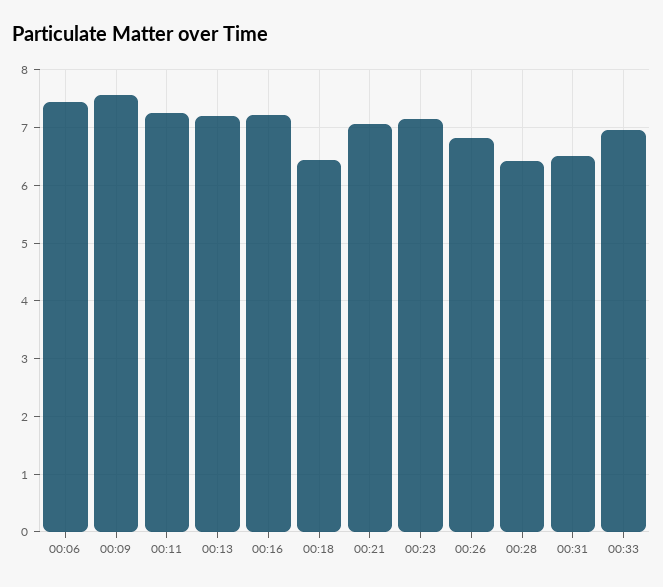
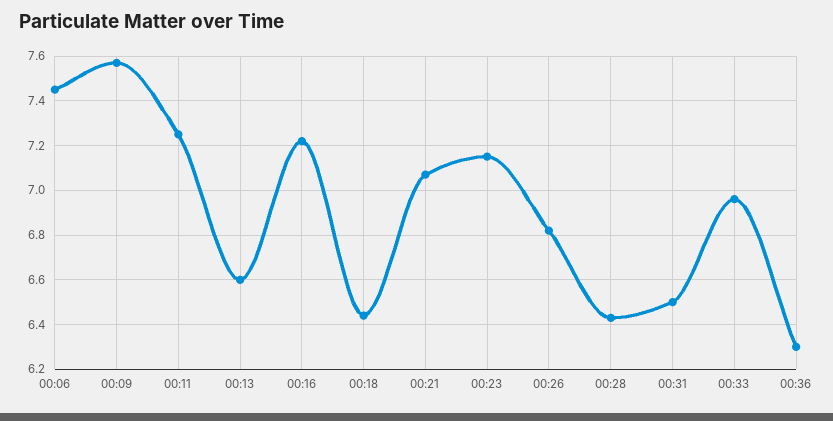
00:13: 7.2 -> 6.6
00:36: none -> 6.3

